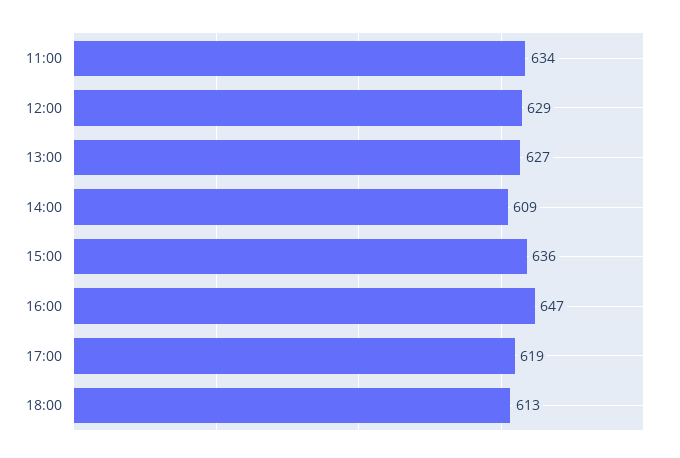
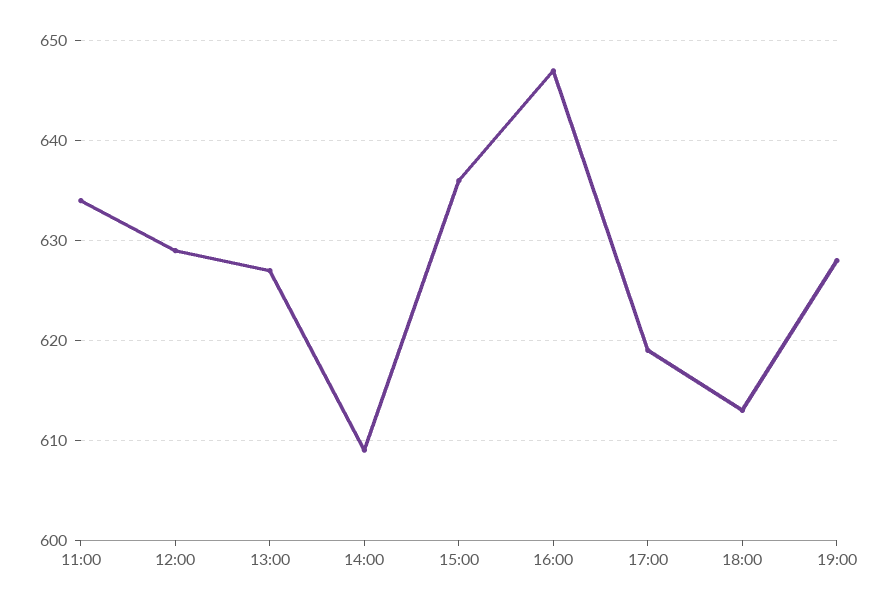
19:00: none -> 628

